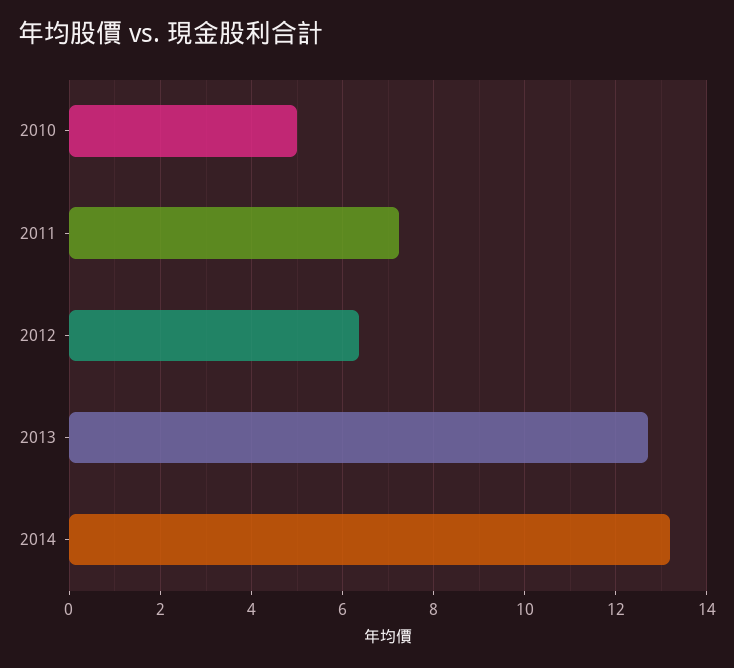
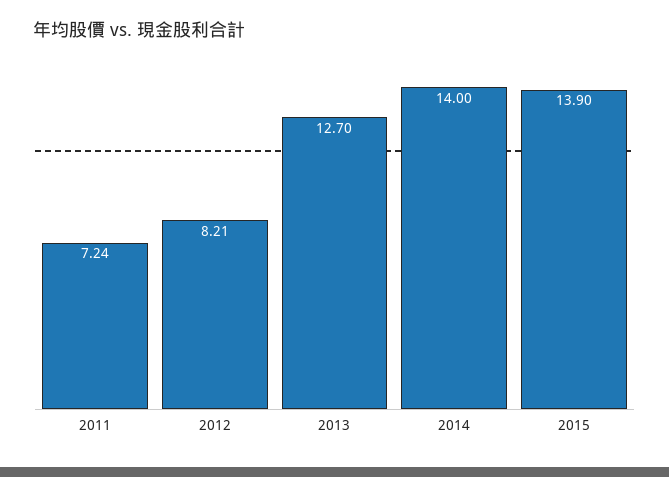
2010: 5 -> none
2012: 6.4 -> 8.21
2014: 13.2 -> 14
2015: none -> 13.9

